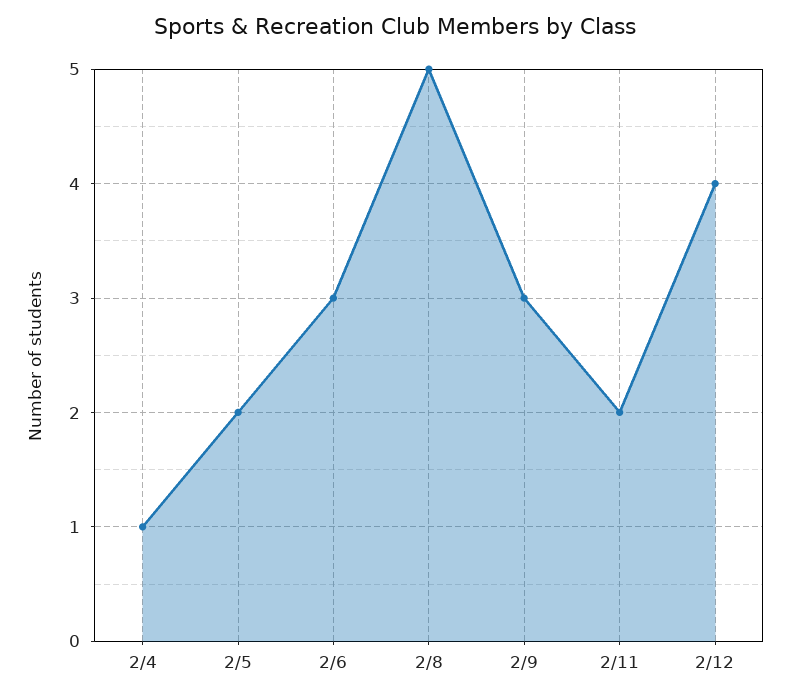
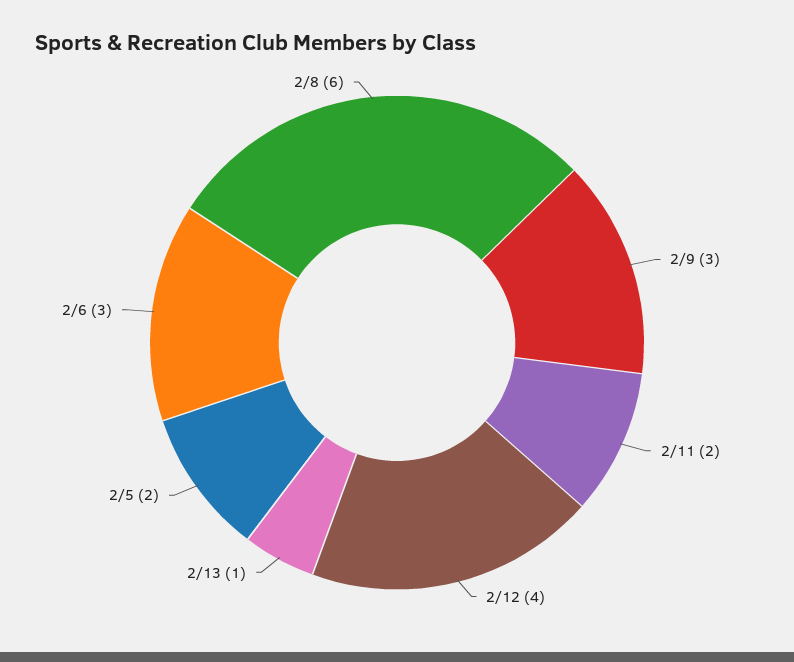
2/4: 1 -> none
2/8: 5 -> 6
2/13: none -> 1

